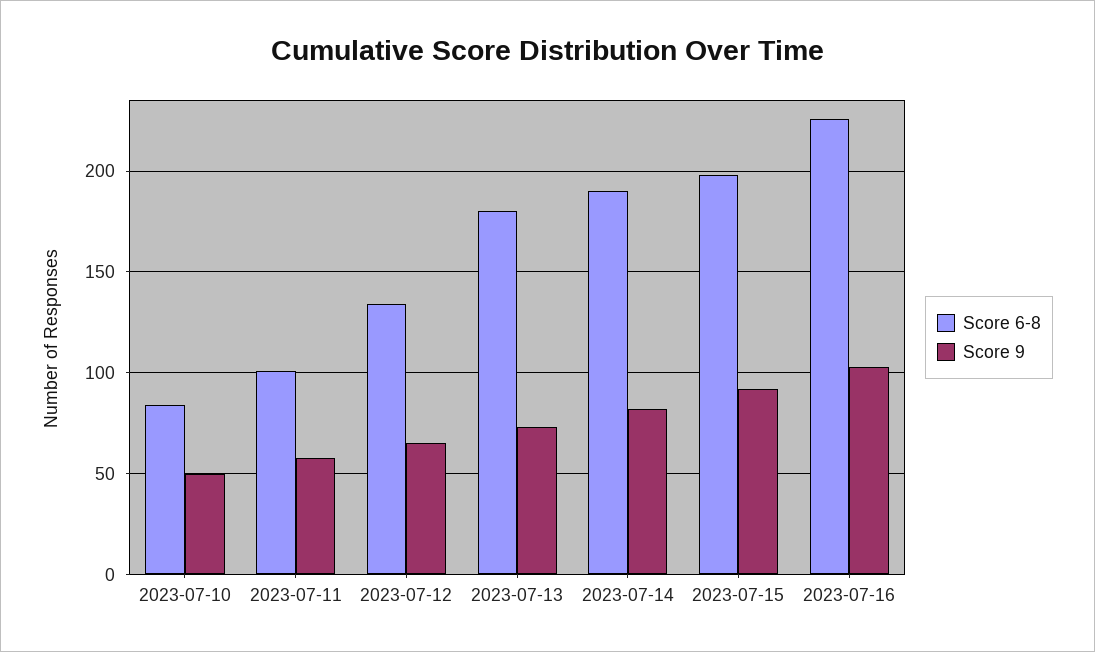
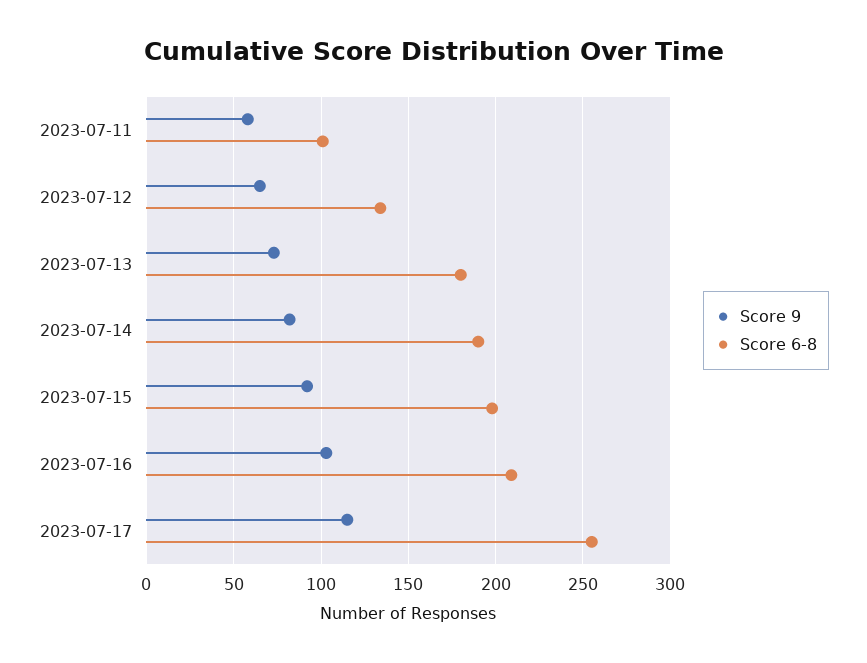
Score 6-8, 2023-07-10: 85 -> none
Score 9, 2023-07-10: 50 -> none
Score 6-8, 2023-07-16: 225 -> 210
Score 9, 2023-07-17: none -> 115
Score 6-8, 2023-07-17: none -> 255

